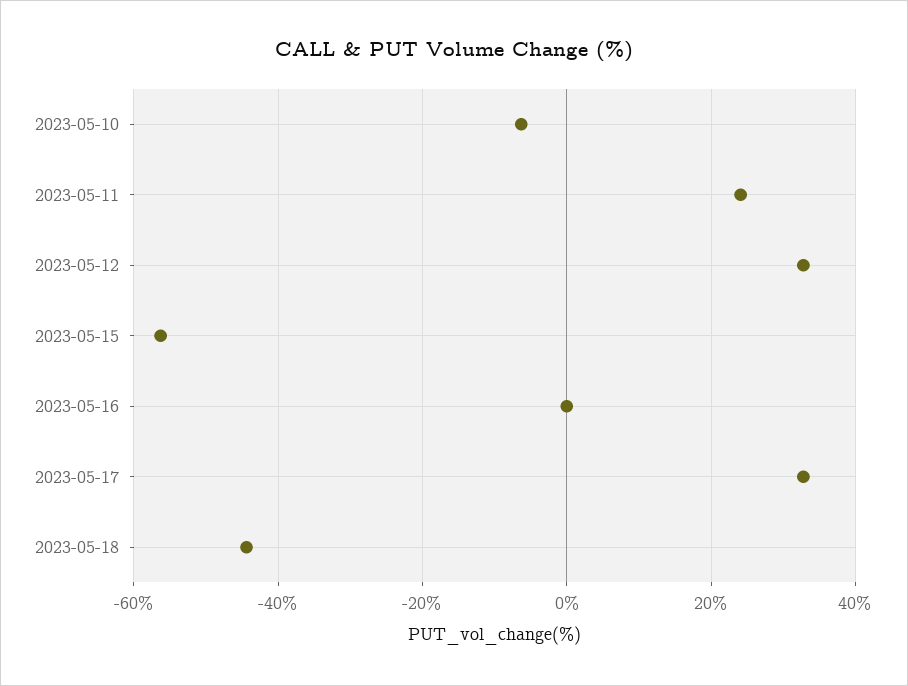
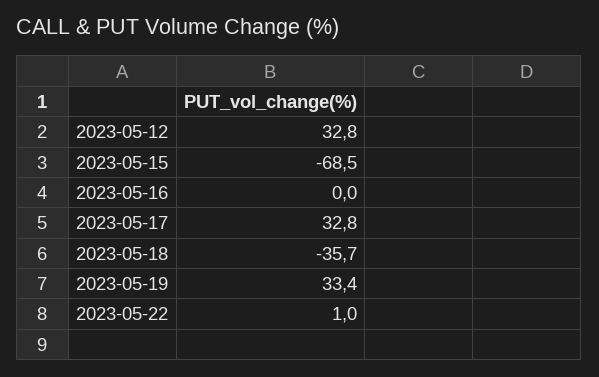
2023-05-10: -6 -> none
2023-05-11: 24 -> none
2023-05-15: -56 -> -68.5
2023-05-18: -44 -> -35.7
2023-05-19: none -> 33.4
2023-05-22: none -> 1

